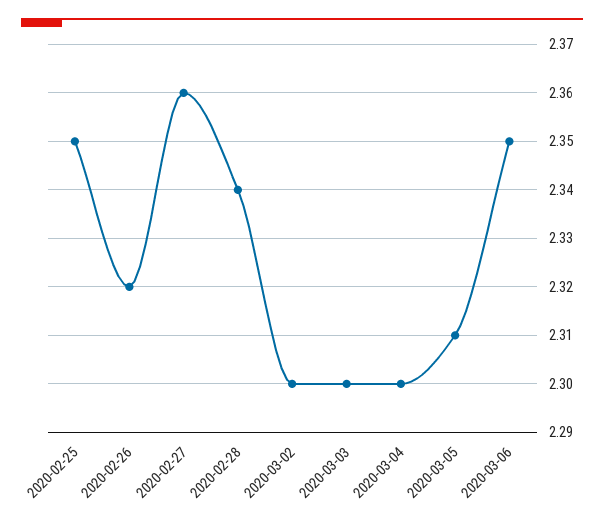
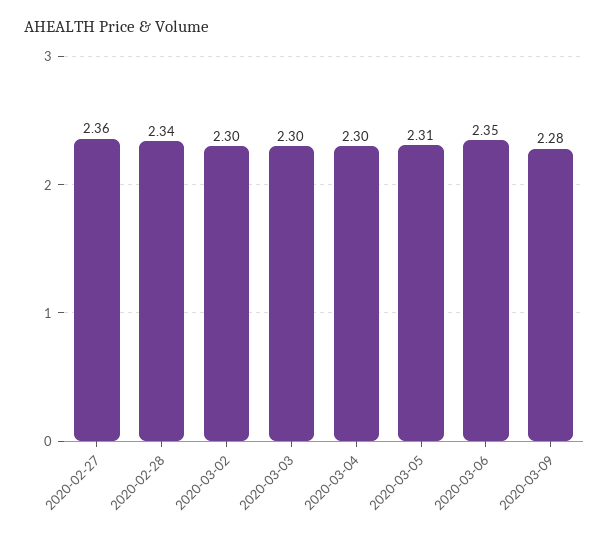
2020-02-25: 2.35 -> none
2020-02-26: 2.32 -> none
2020-03-09: none -> 2.28

